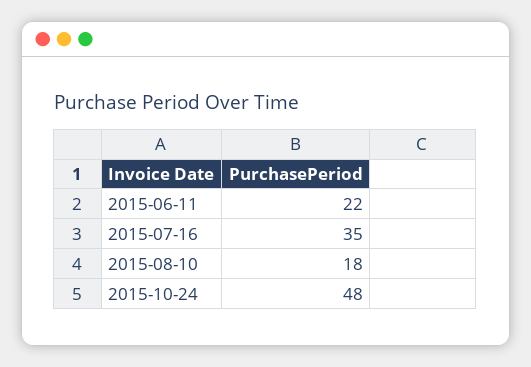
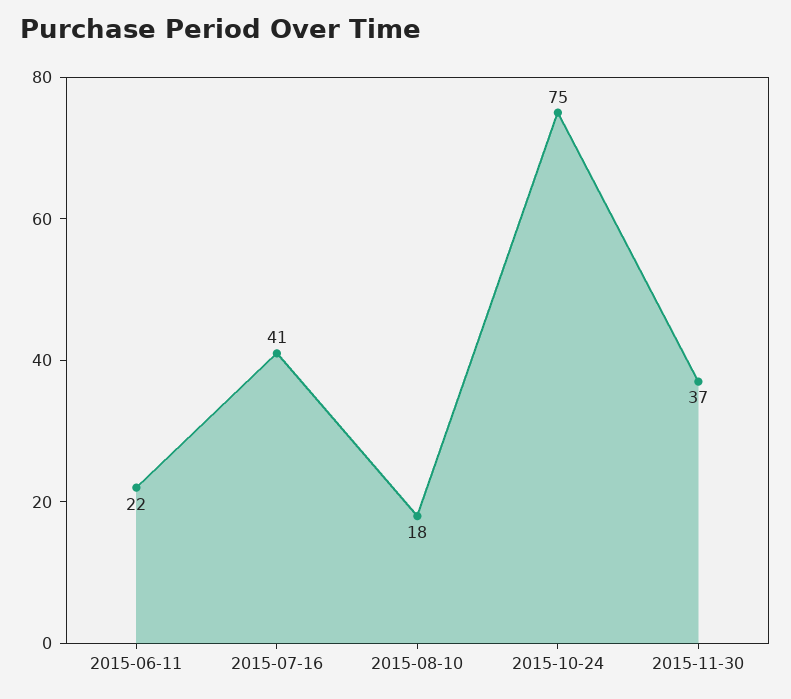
2015-07-16: 35 -> 41
2015-10-24: 48 -> 75
2015-11-30: none -> 37

